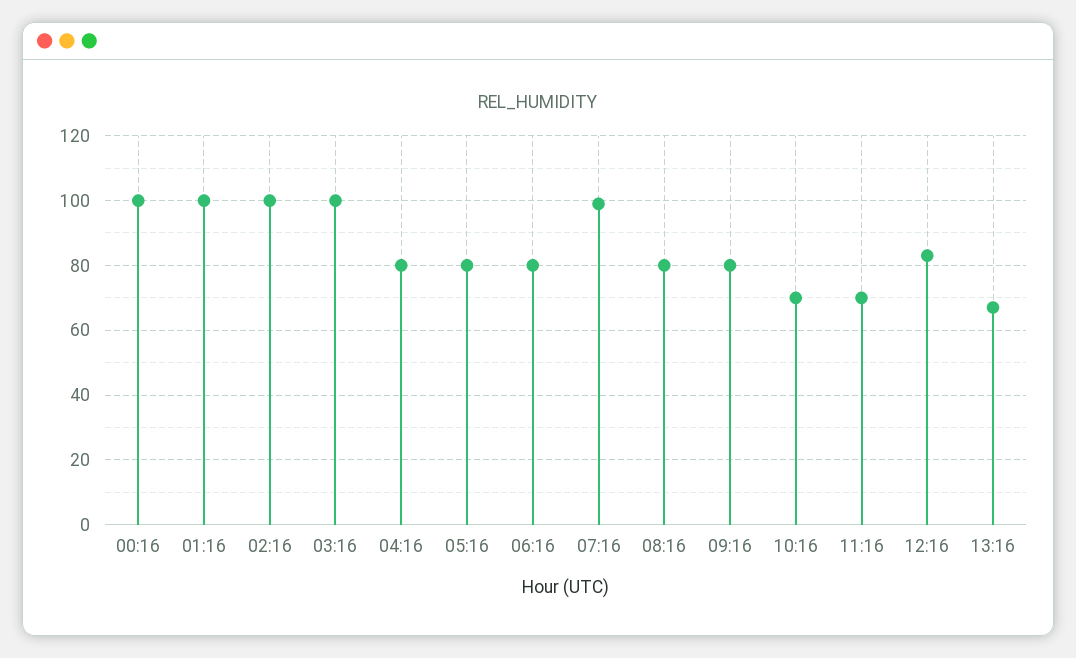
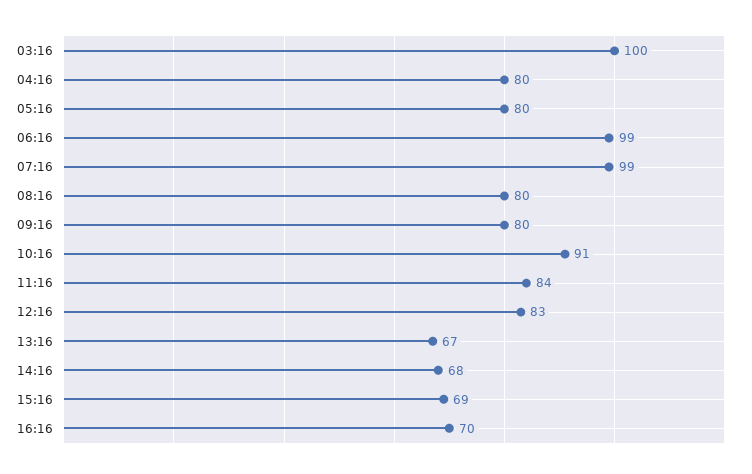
00:16: 100 -> none
01:16: 100 -> none
02:16: 100 -> none
06:16: 80 -> 99
10:16: 70 -> 91
11:16: 70 -> 84
14:16: none -> 68
15:16: none -> 69
16:16: none -> 70

